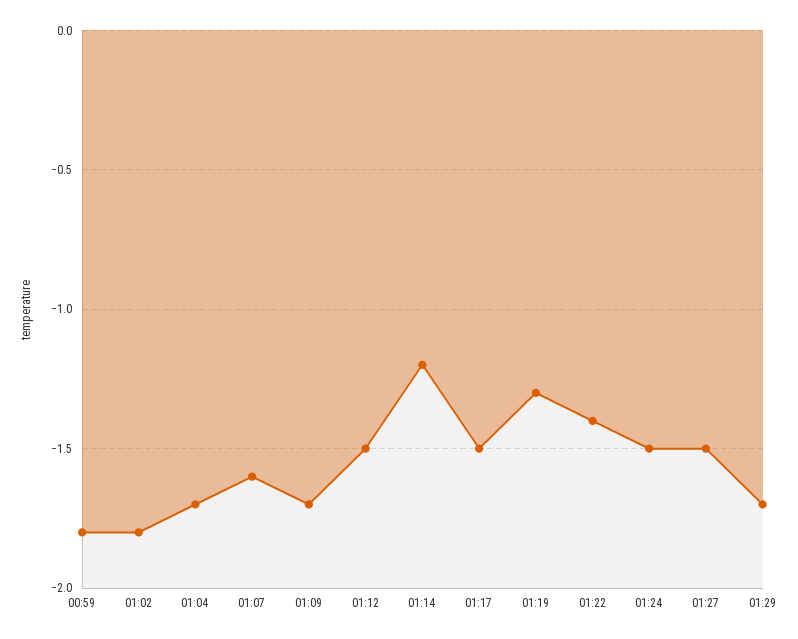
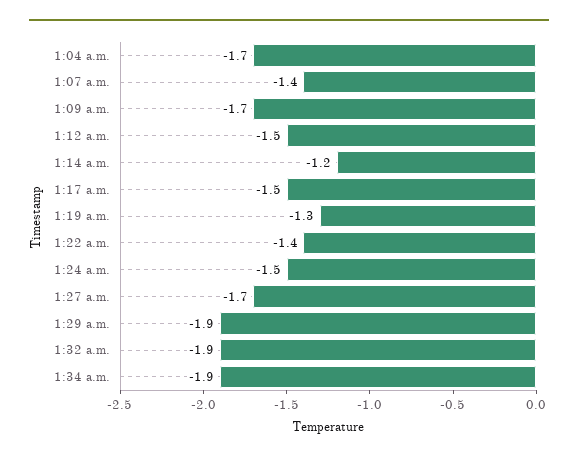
00:59: -1.8 -> none
01:02: -1.8 -> none
01:07: -1.6 -> -1.4
01:27: -1.5 -> -1.7
01:29: -1.7 -> -1.9
1:32 a.m.: none -> -1.9
1:34 a.m.: none -> -1.9

